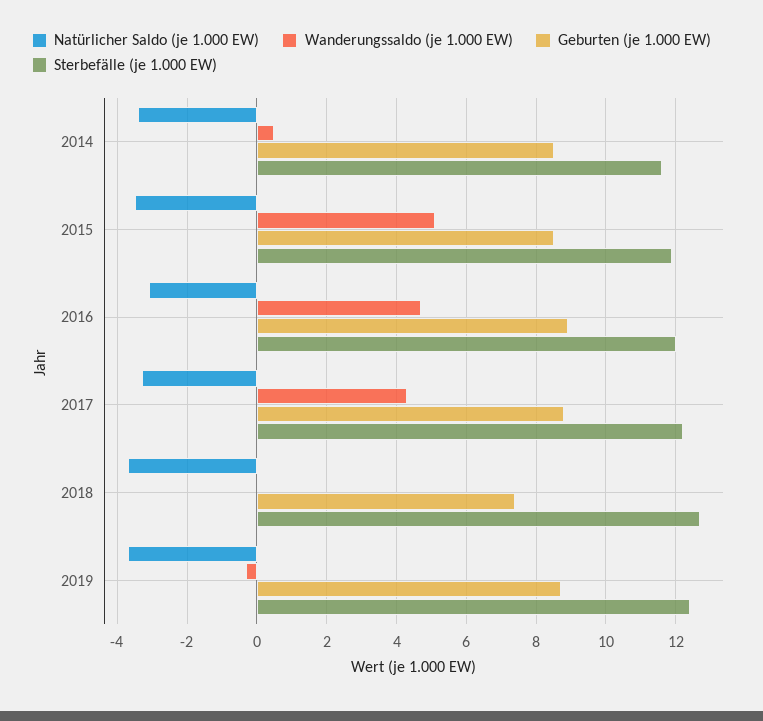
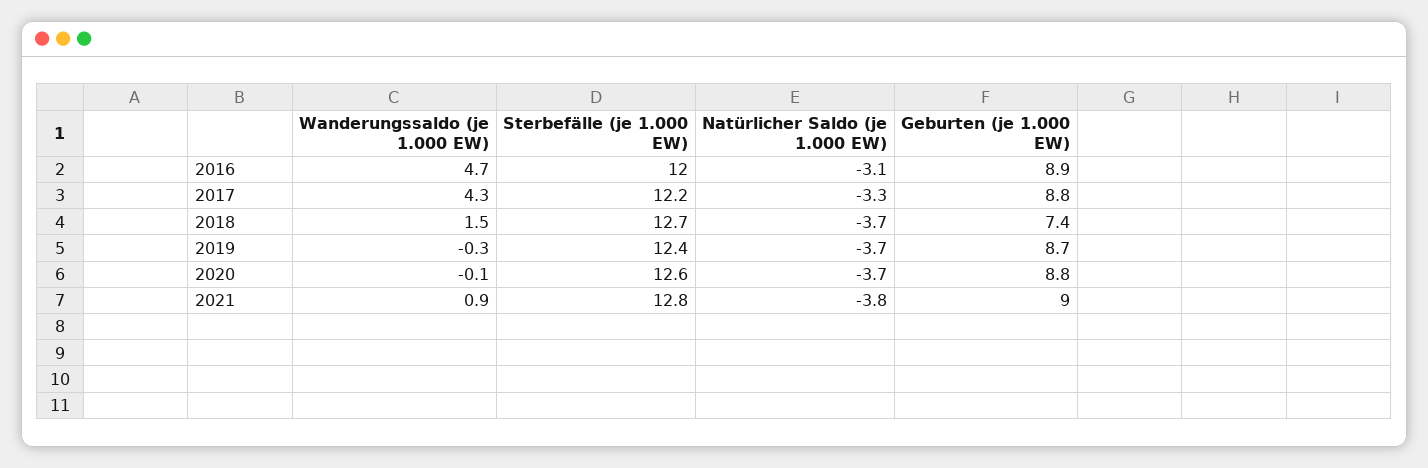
Natürlicher Saldo (je 1.000 EW), 2014: -3.5 -> none
Wanderungssaldo (je 1.000 EW), 2014: 0.5 -> none
Geburten (je 1.000 EW), 2014: 8.5 -> none
Sterbefälle (je 1.000 EW), 2014: 11.5 -> none
Natürlicher Saldo (je 1.000 EW), 2015: -3.5 -> none
Wanderungssaldo (je 1.000 EW), 2015: 5 -> none
Geburten (je 1.000 EW), 2015: 8.5 -> none
Sterbefälle (je 1.000 EW), 2015: 12 -> none
Wanderungssaldo (je 1.000 EW), 2018: 0 -> 1.5
Wanderungssaldo (je 1.000 EW), 2020: none -> -0.1
Sterbefälle (je 1.000 EW), 2020: none -> 12.6
Natürlicher Saldo (je 1.000 EW), 2020: none -> -3.7
Geburten (je 1.000 EW), 2020: none -> 8.8
Wanderungssaldo (je 1.000 EW), 2021: none -> 0.9
Sterbefälle (je 1.000 EW), 2021: none -> 12.8
Natürlicher Saldo (je 1.000 EW), 2021: none -> -3.8
Geburten (je 1.000 EW), 2021: none -> 9

